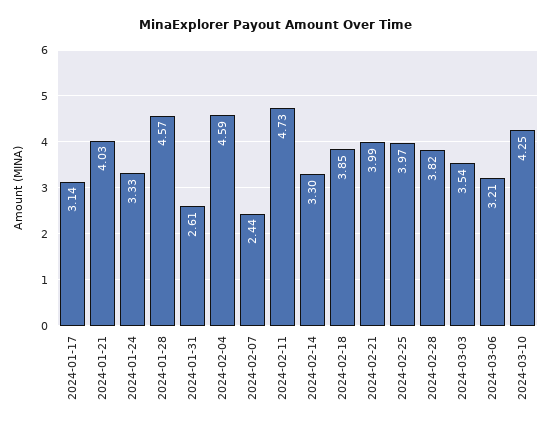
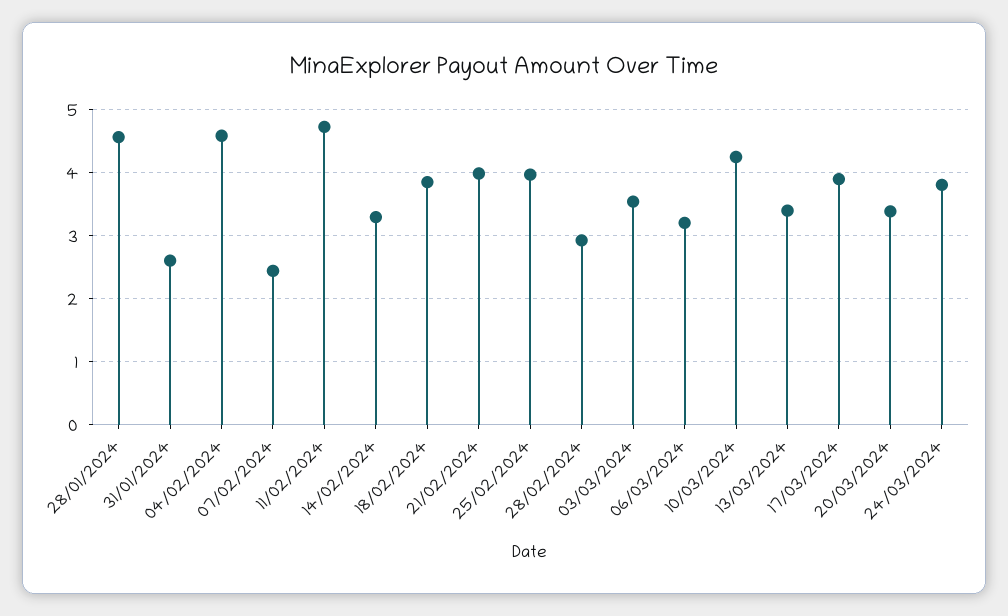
2024-01-17: 3.14 -> none
2024-01-21: 4.03 -> none
2024-01-24: 3.33 -> none
2024-02-28: 3.82 -> 2.9
13/03/2024: none -> 3.4
17/03/2024: none -> 3.9
20/03/2024: none -> 3.4
24/03/2024: none -> 3.8

